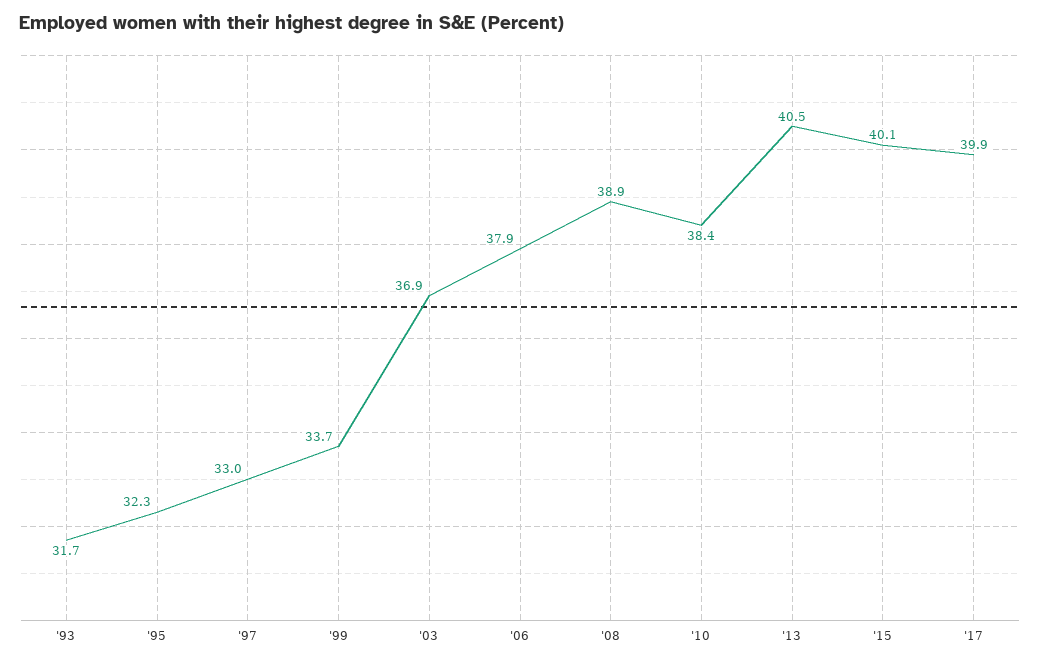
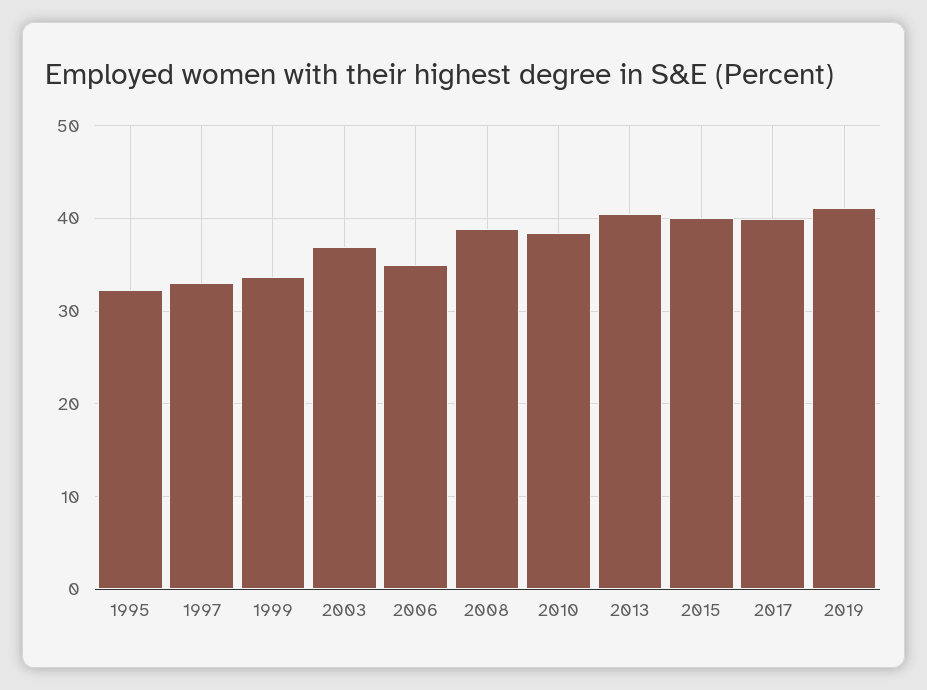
'93: 31.7 -> none
'06: 37.9 -> 35
2019: none -> 41

